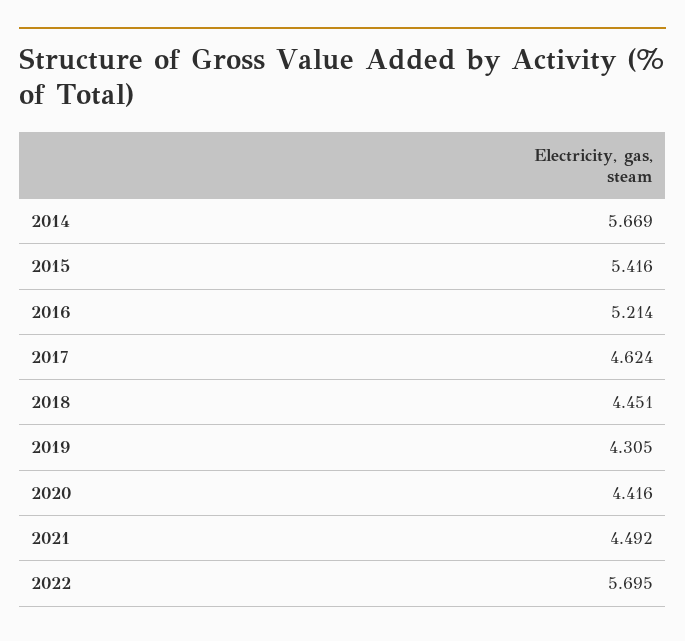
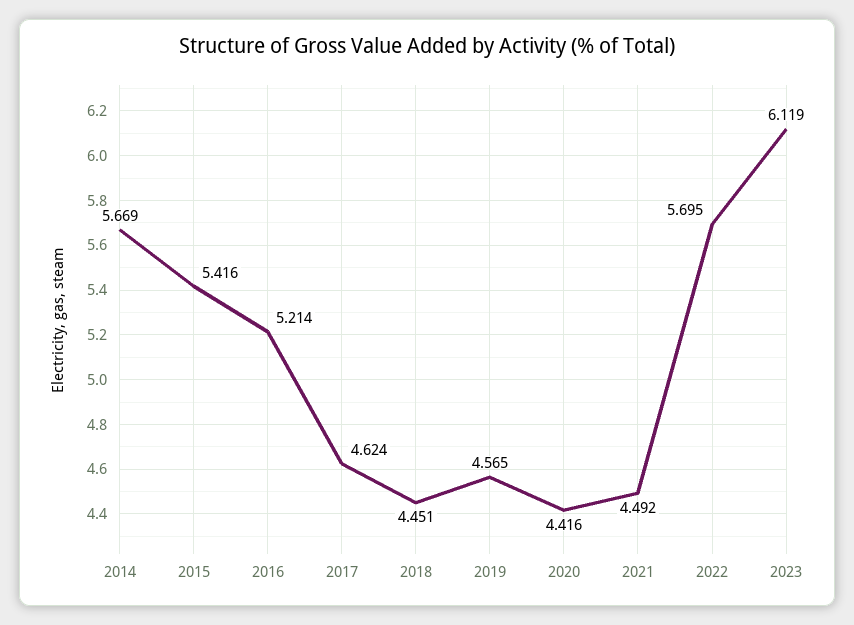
2019: 4.305 -> 4.565
2023: none -> 6.119

